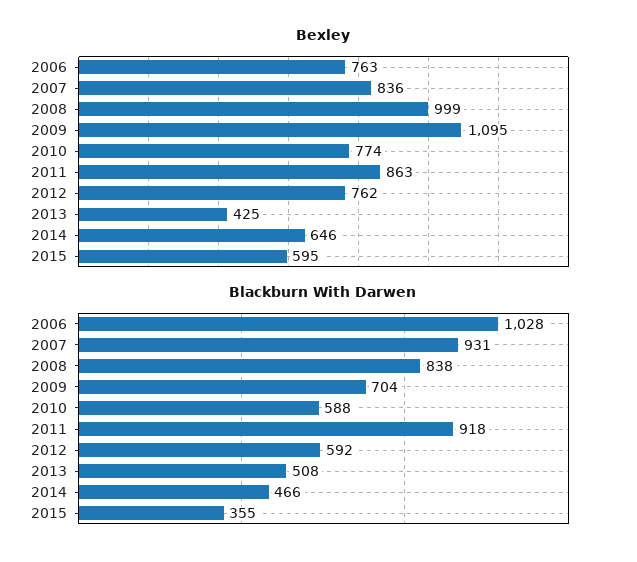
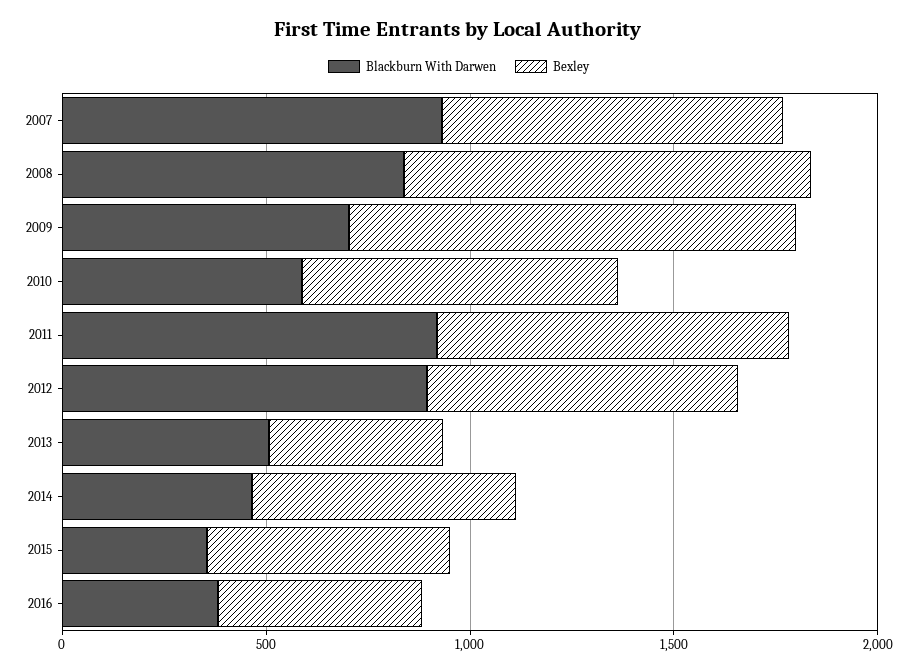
Bexley, 2006: 763 -> none
Blackburn With Darwen, 2006: 1028 -> none
Blackburn With Darwen, 2012: 592 -> 900
Blackburn With Darwen, 2016: none -> 400
Bexley, 2016: none -> 500

